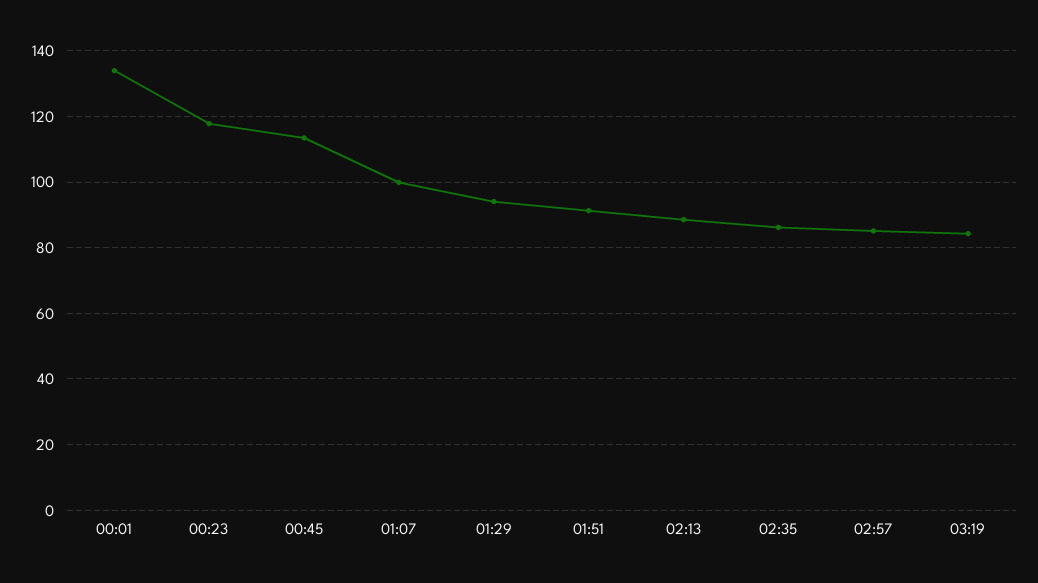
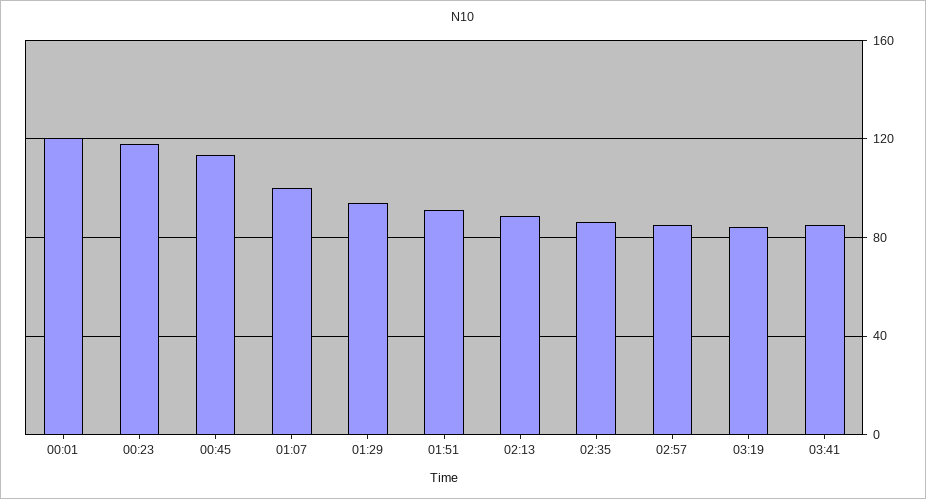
00:01: 134 -> 120
03:41: none -> 85

